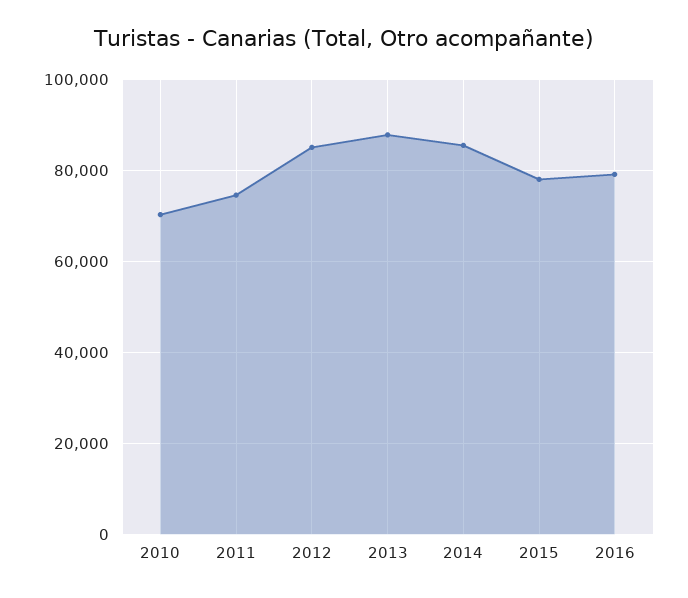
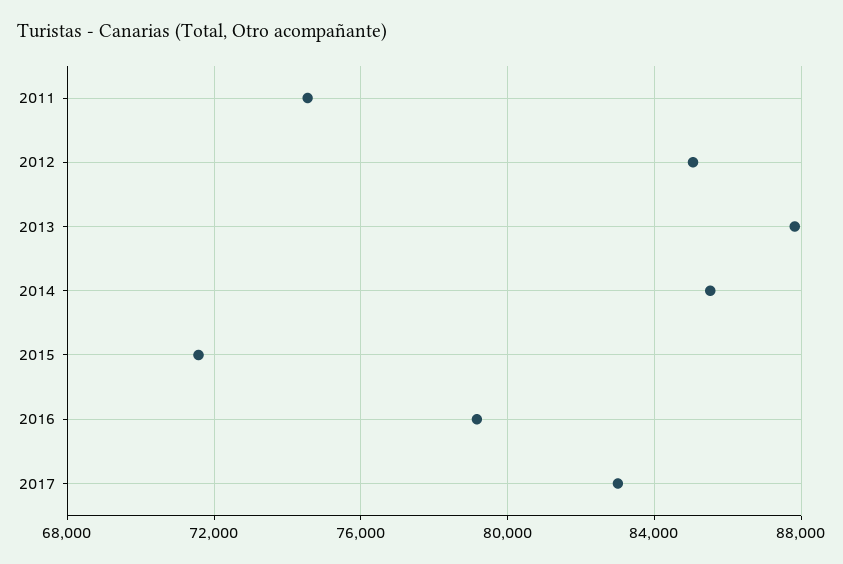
2010: 70000 -> none
2015: 78000 -> 71500
2017: none -> 83000

